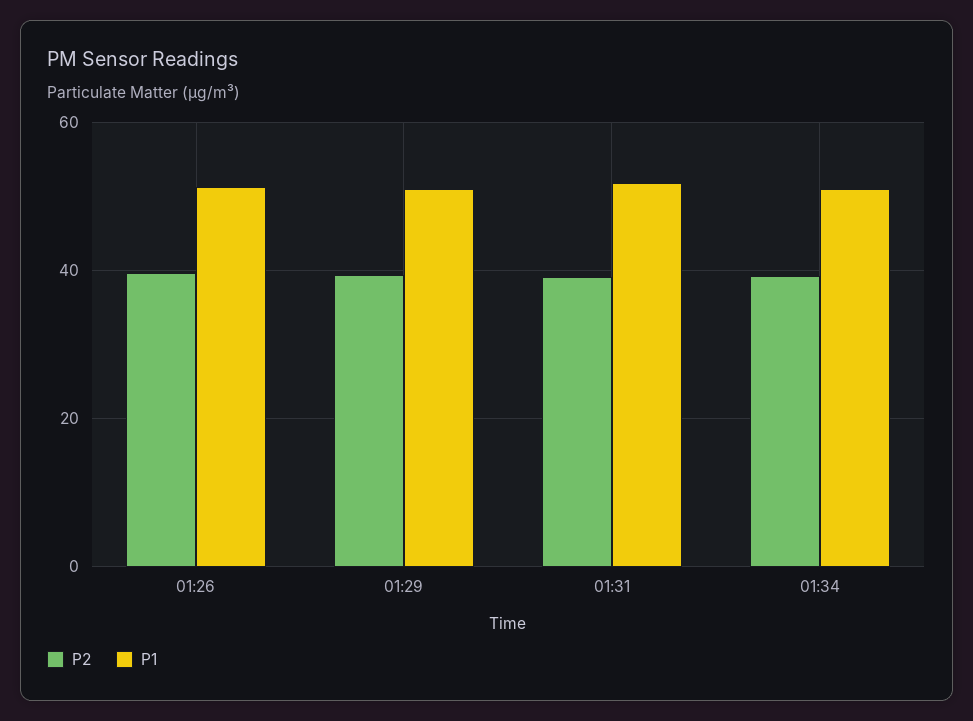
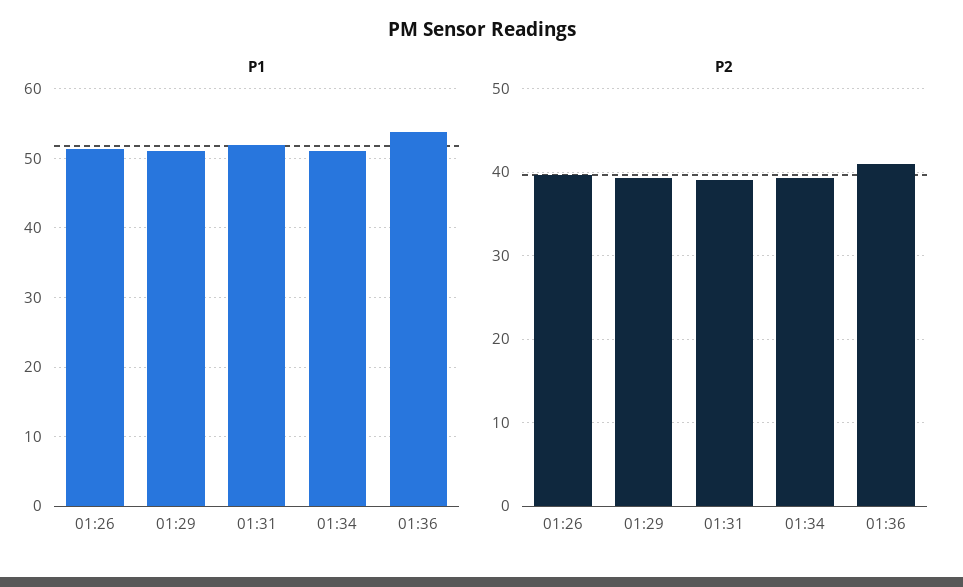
P1, 01:36: none -> 54
P2, 01:36: none -> 41

